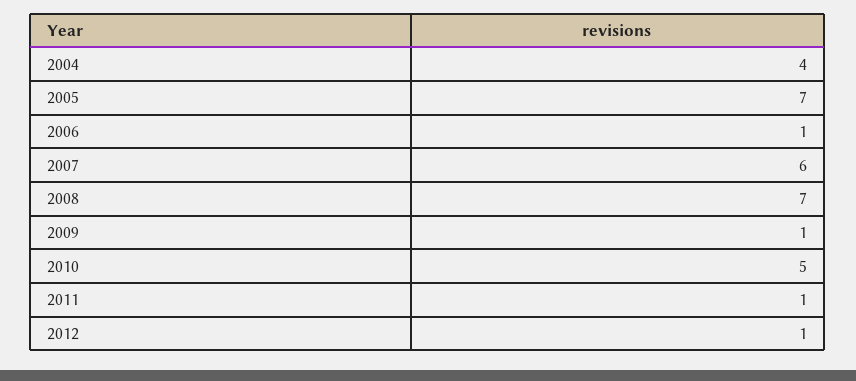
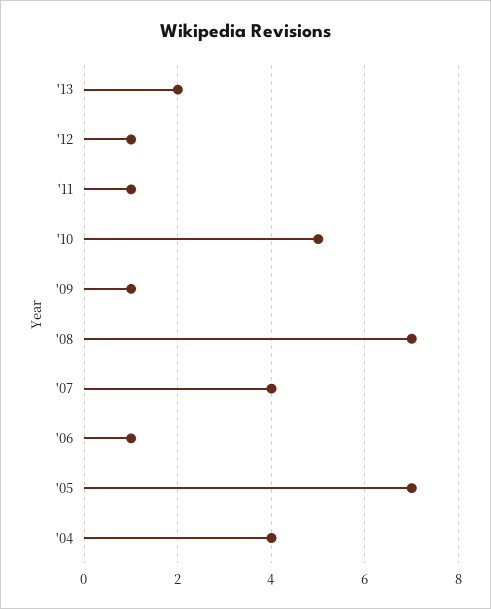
2007: 6 -> 4
'13: none -> 2

